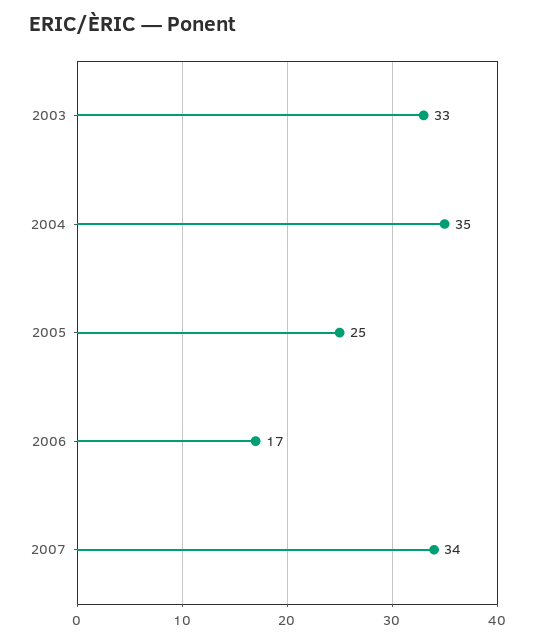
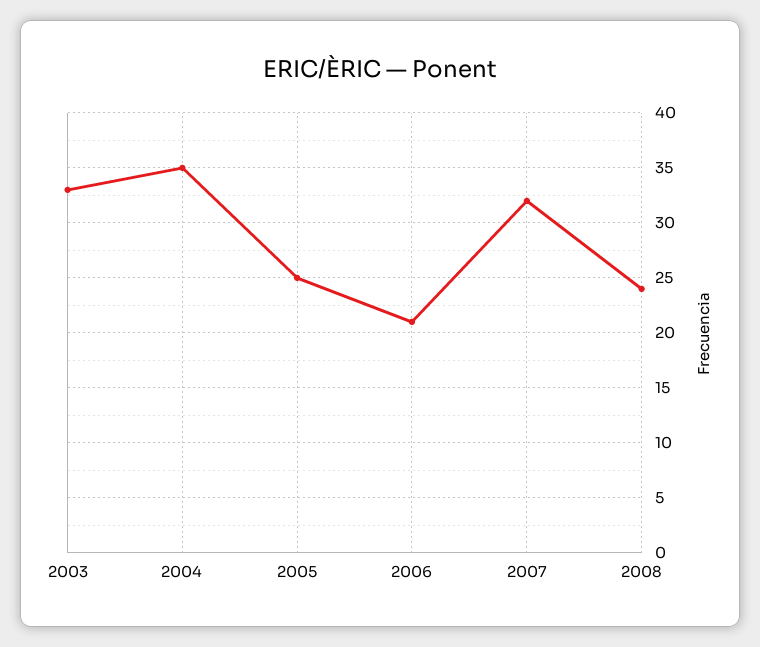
2006: 17 -> 21
2007: 34 -> 32
2008: none -> 24

